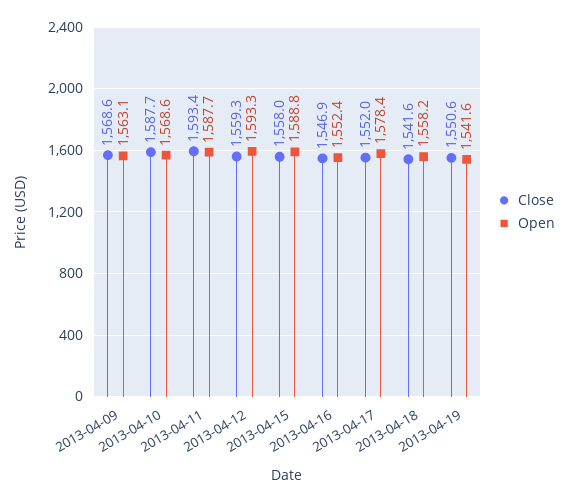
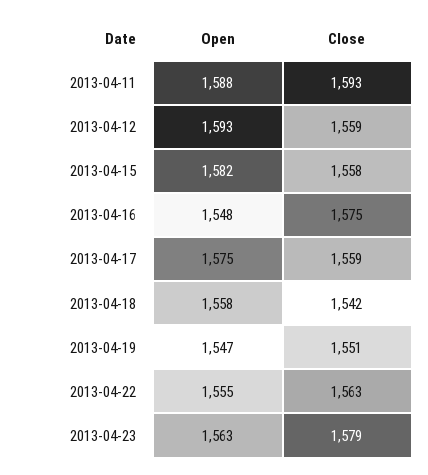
Close, 2013-04-09: 1568.6 -> none
Open, 2013-04-09: 1563.1 -> none
Close, 2013-04-10: 1587.7 -> none
Open, 2013-04-10: 1568.6 -> none
Open, 2013-04-15: 1588.8 -> 1582
Close, 2013-04-16: 1546.9 -> 1575
Open, 2013-04-16: 1552.4 -> 1548
Close, 2013-04-17: 1552 -> 1559
Open, 2013-04-17: 1578.4 -> 1575
Open, 2013-04-19: 1541.6 -> 1547
Open, 2013-04-22: none -> 1555
Close, 2013-04-22: none -> 1563
Open, 2013-04-23: none -> 1563
Close, 2013-04-23: none -> 1579

